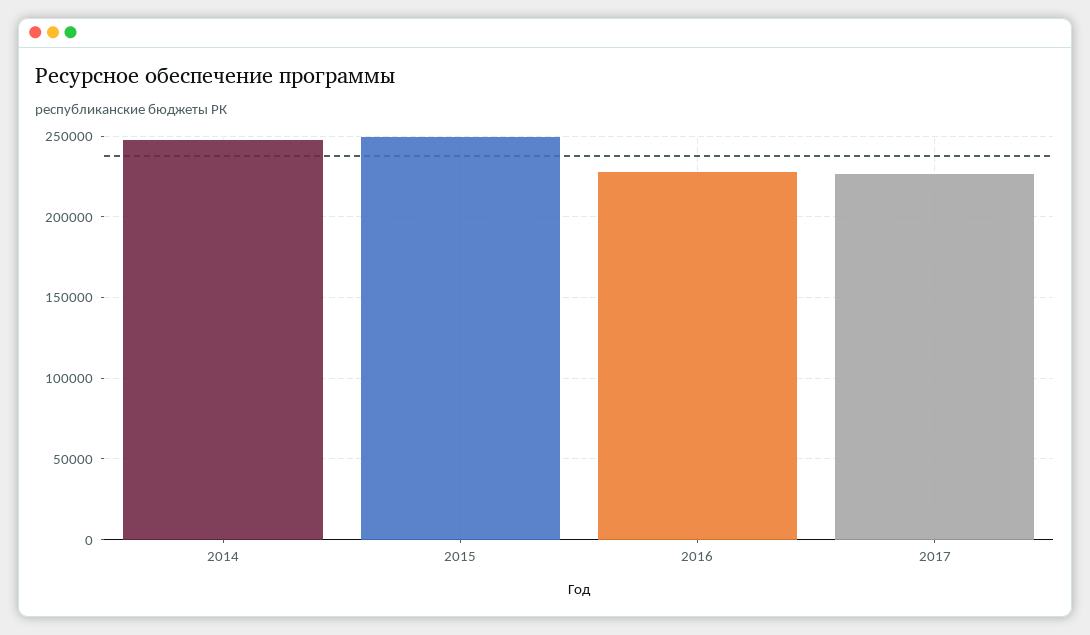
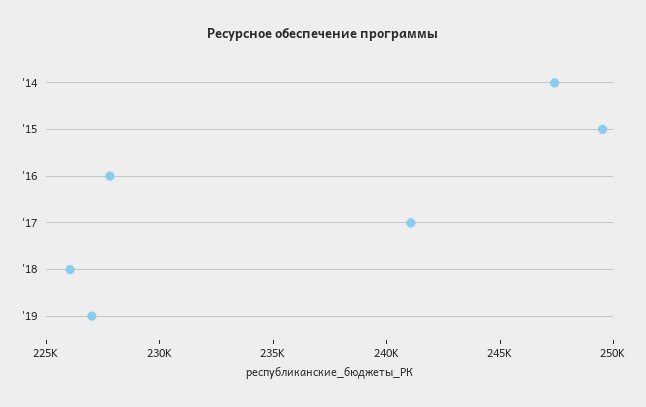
2017: 225000 -> 241000
'18: none -> 226000
'19: none -> 227000

